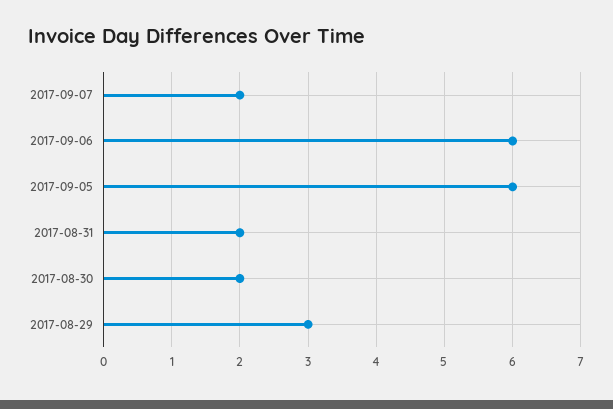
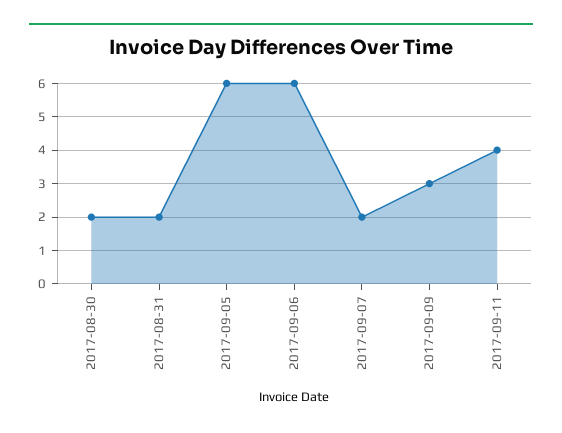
2017-08-29: 3 -> none
2017-09-09: none -> 3
2017-09-11: none -> 4

